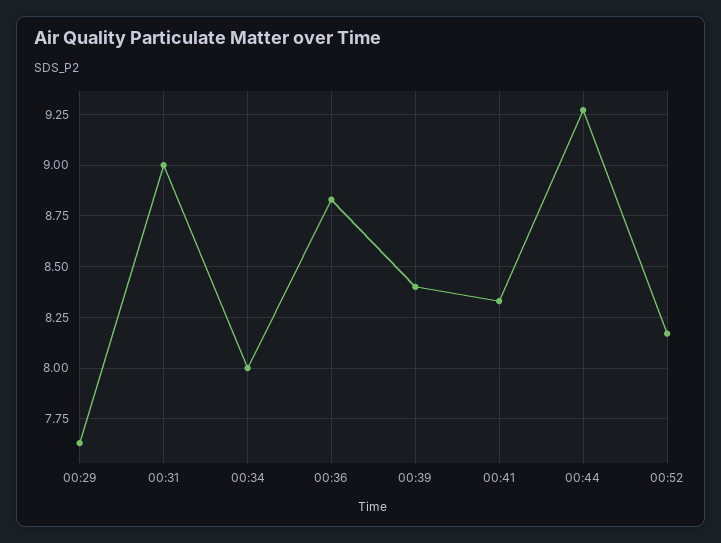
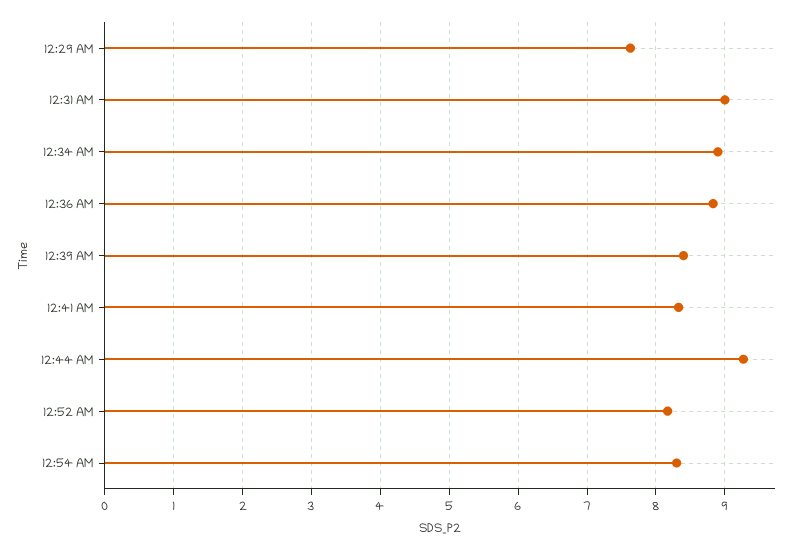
00:34: 8 -> 8.9
12:54 AM: none -> 8.3

